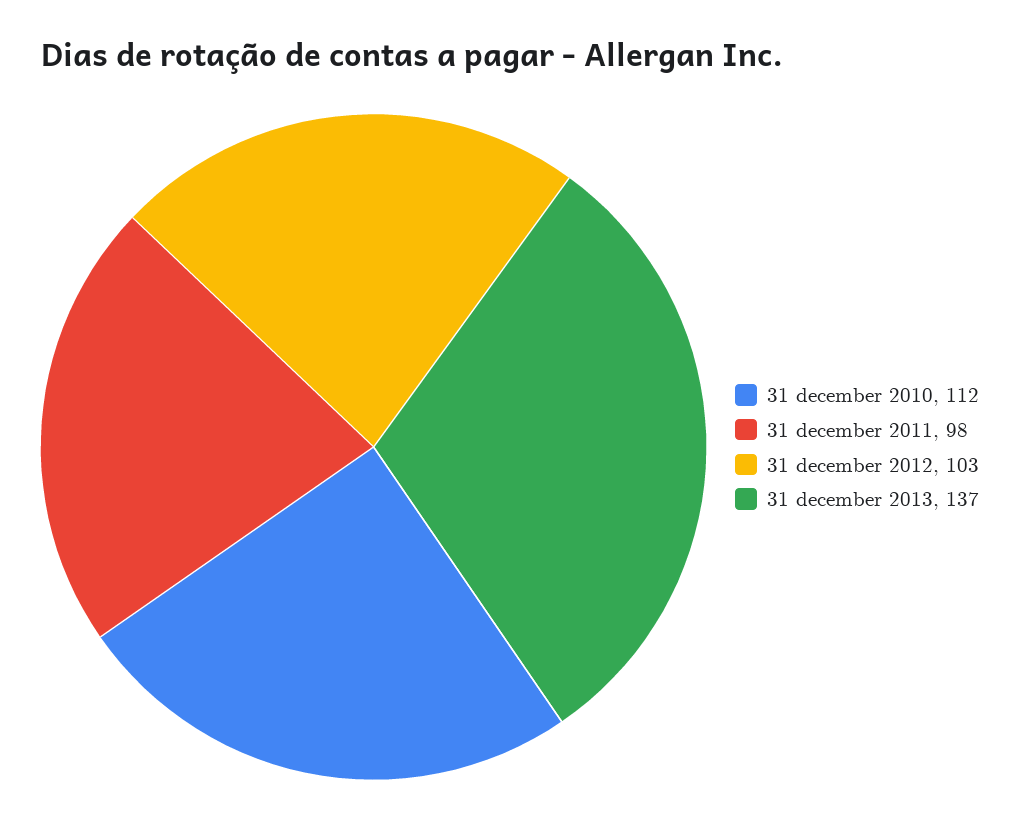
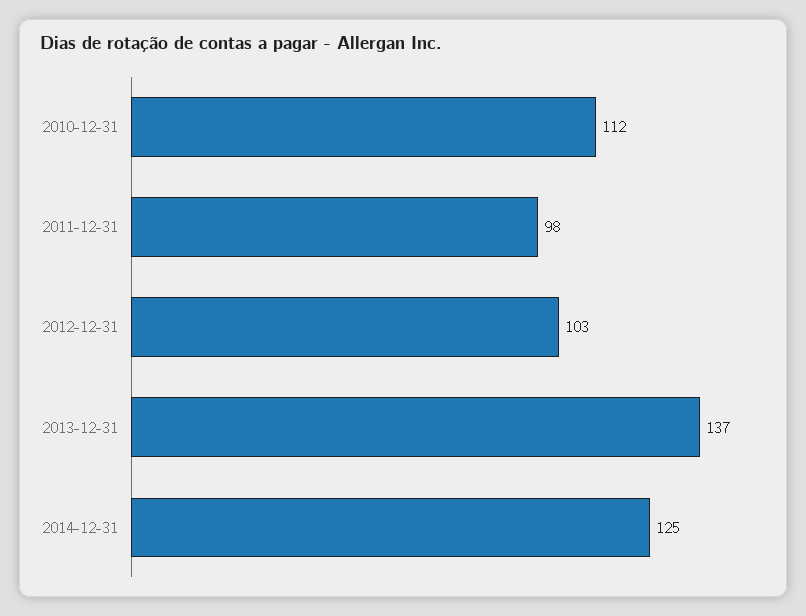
2014-12-31: none -> 125

